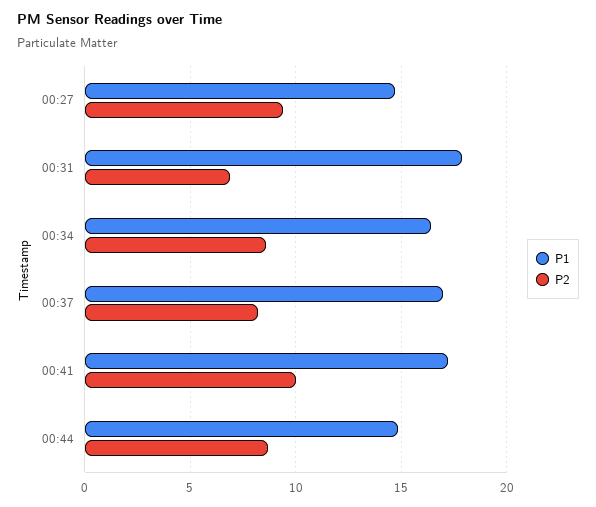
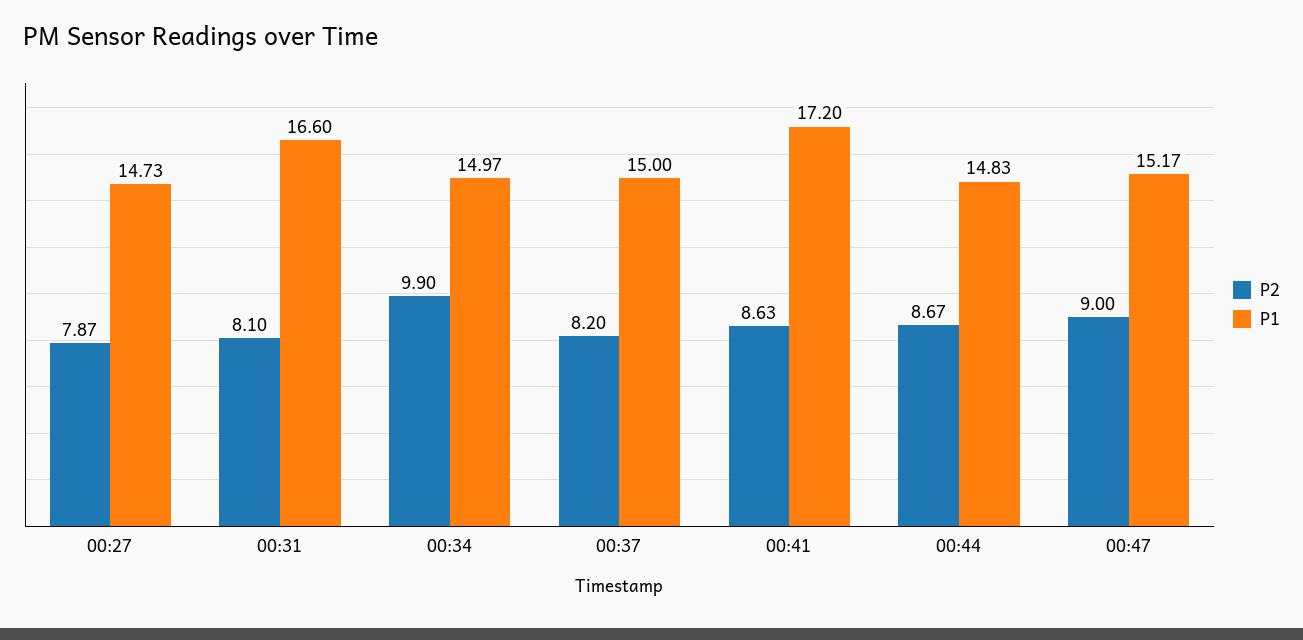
P2, 00:27: 9.5 -> 7.87
P1, 00:31: 18 -> 16.6
P2, 00:31: 7 -> 8.1
P1, 00:34: 16.5 -> 14.97
P2, 00:34: 8.5 -> 9.9
P1, 00:37: 17 -> 15
P2, 00:41: 10 -> 8.63
P2, 00:47: none -> 9
P1, 00:47: none -> 15.17

